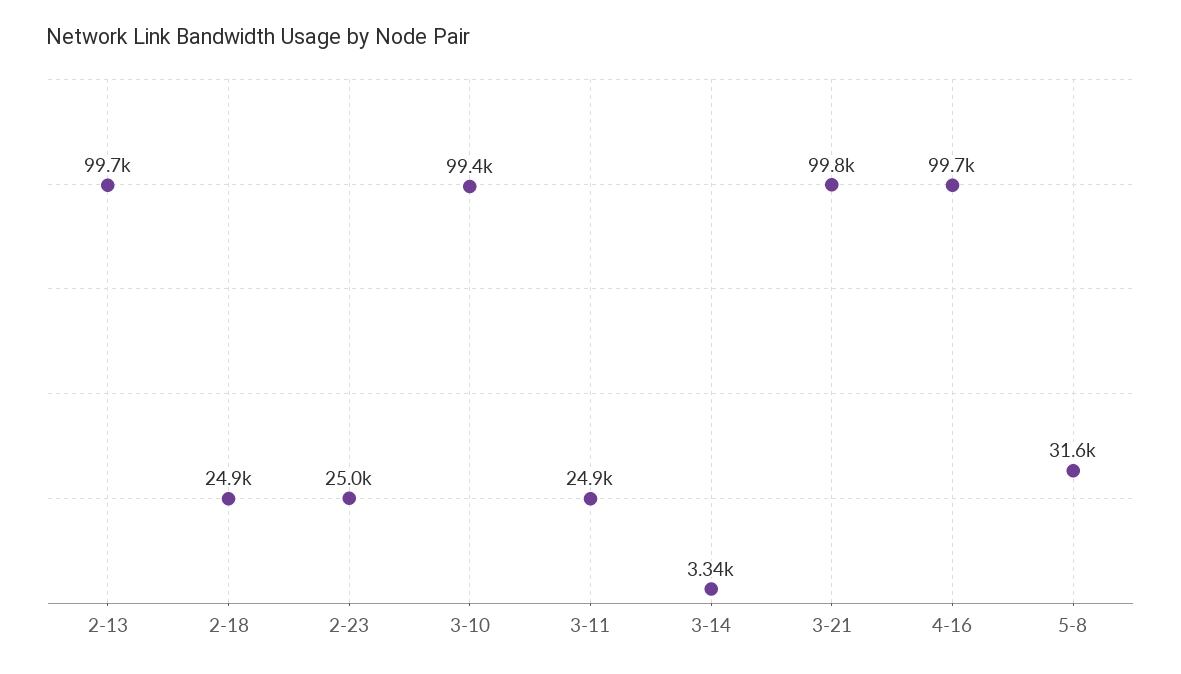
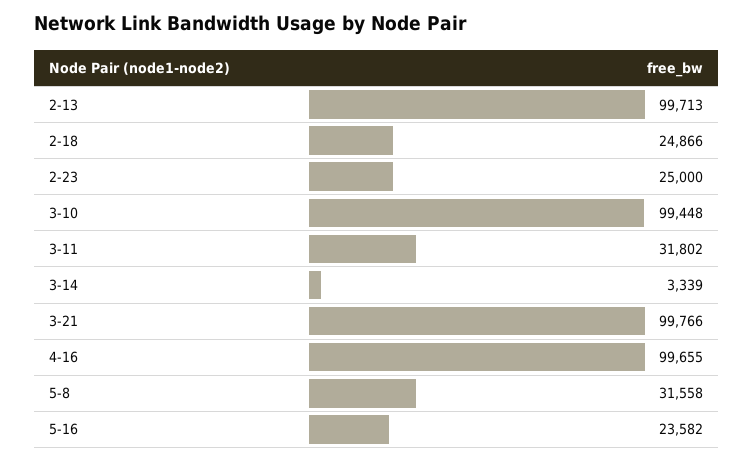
3-11: 24900 -> 31802
5-16: none -> 23582

